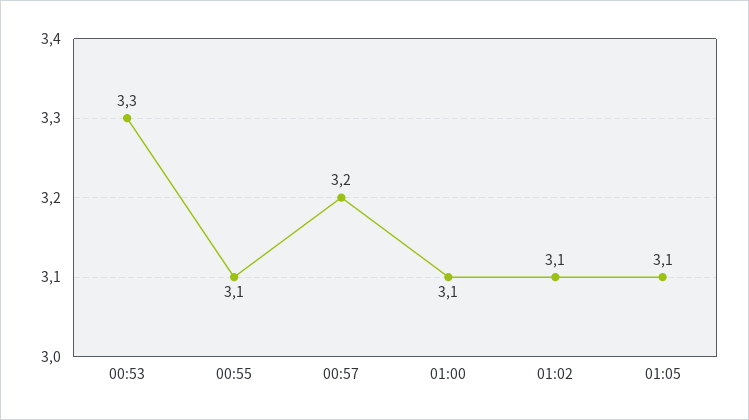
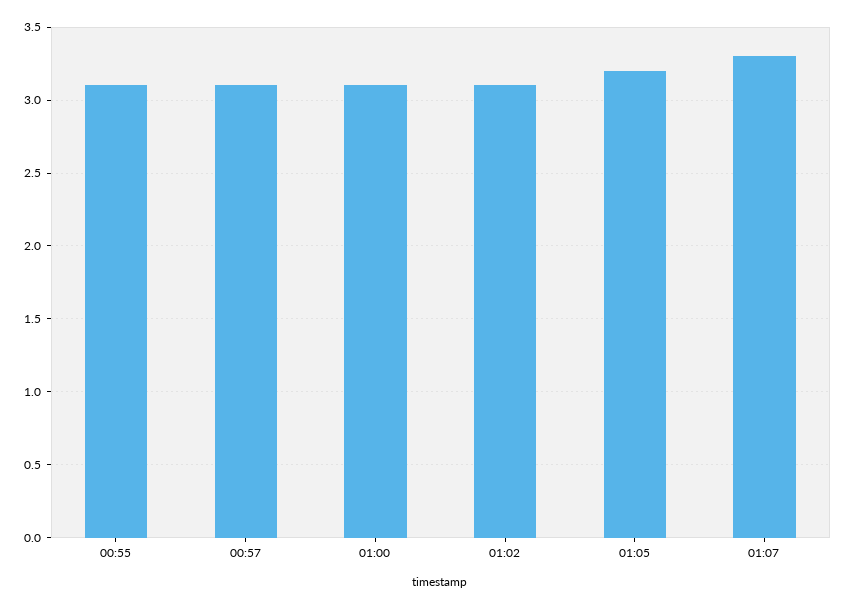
00:53: 3.3 -> none
00:57: 3.2 -> 3.1
01:05: 3.1 -> 3.2
01:07: none -> 3.3

